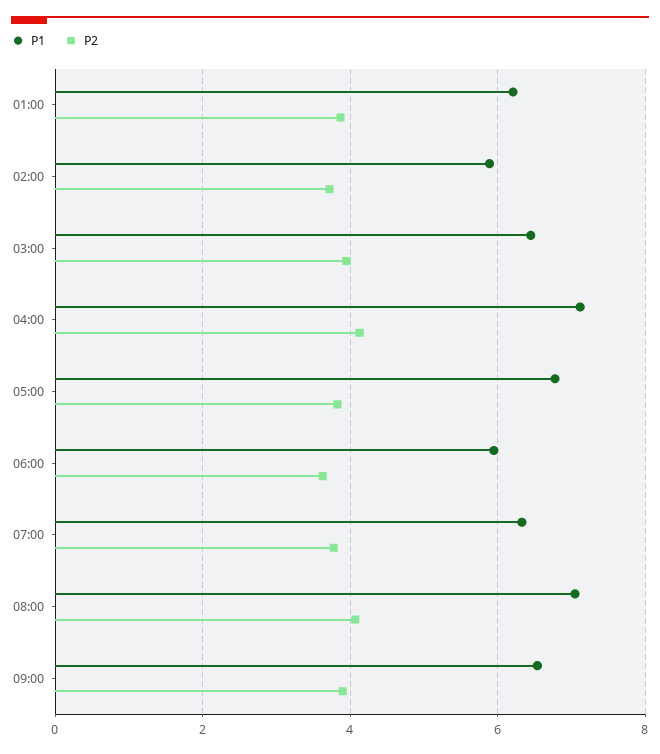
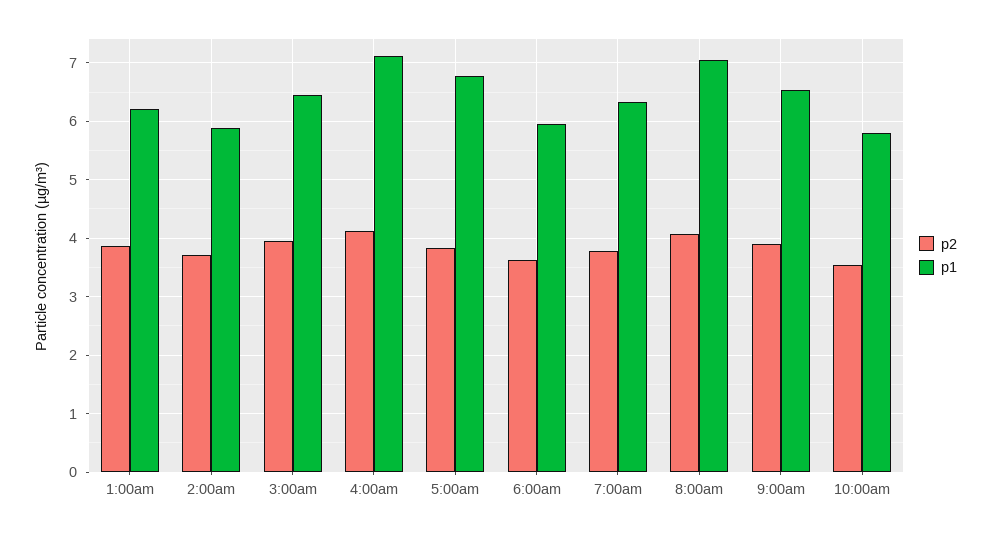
P2, 10:00am: none -> 3.6
P1, 10:00am: none -> 5.8

